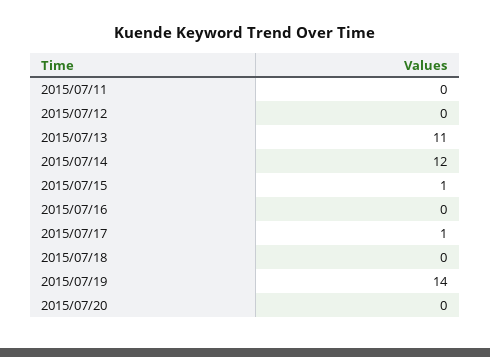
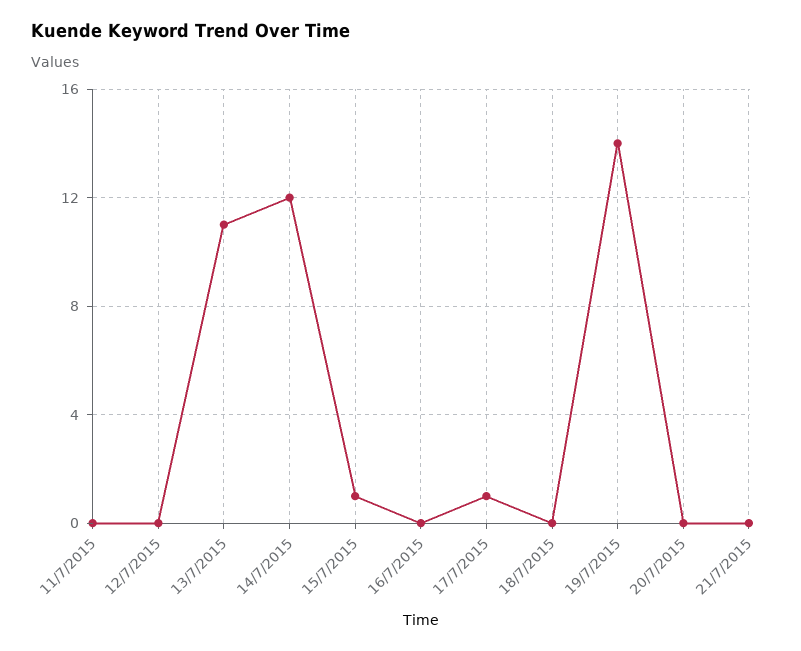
21/7/2015: none -> 0

